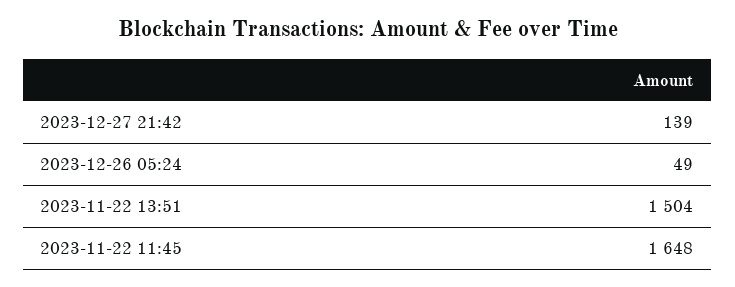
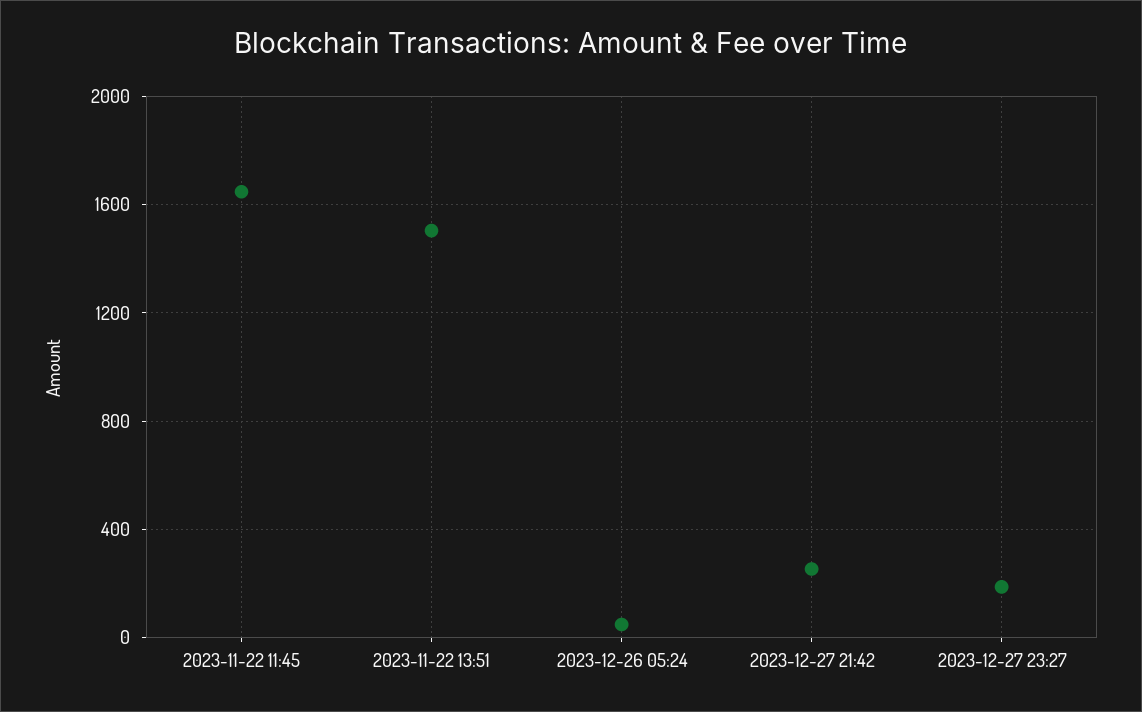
2023-12-27 21:42: 139 -> 250
2023-12-27 23:27: none -> 200

